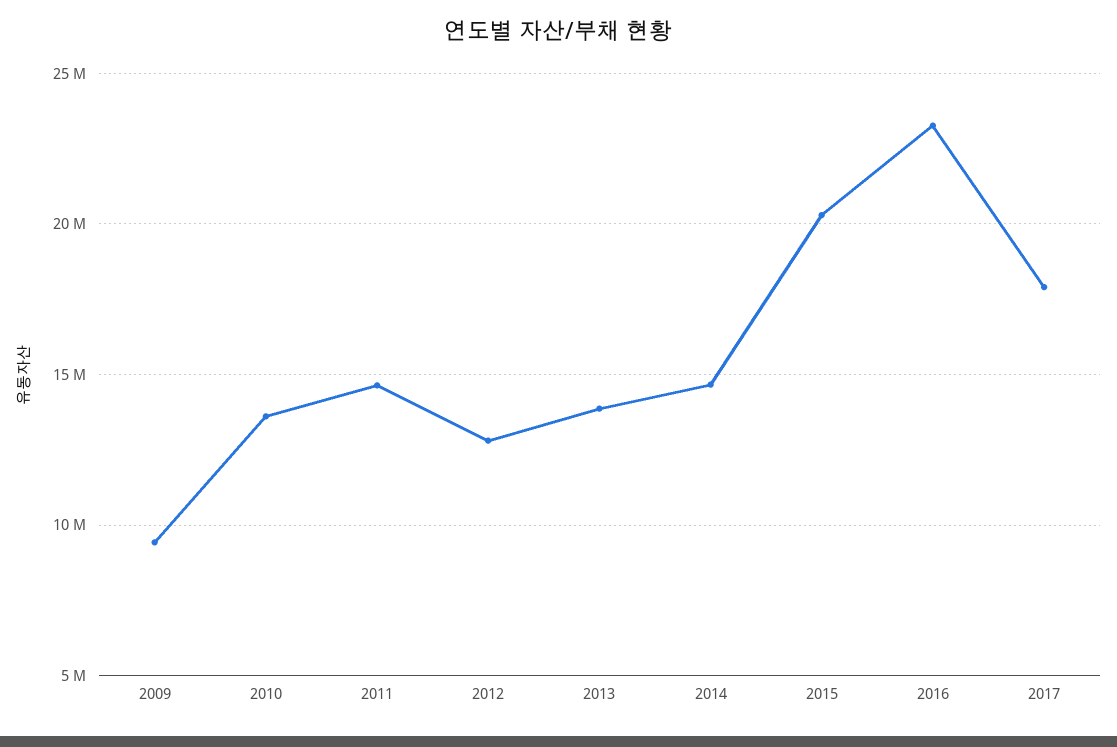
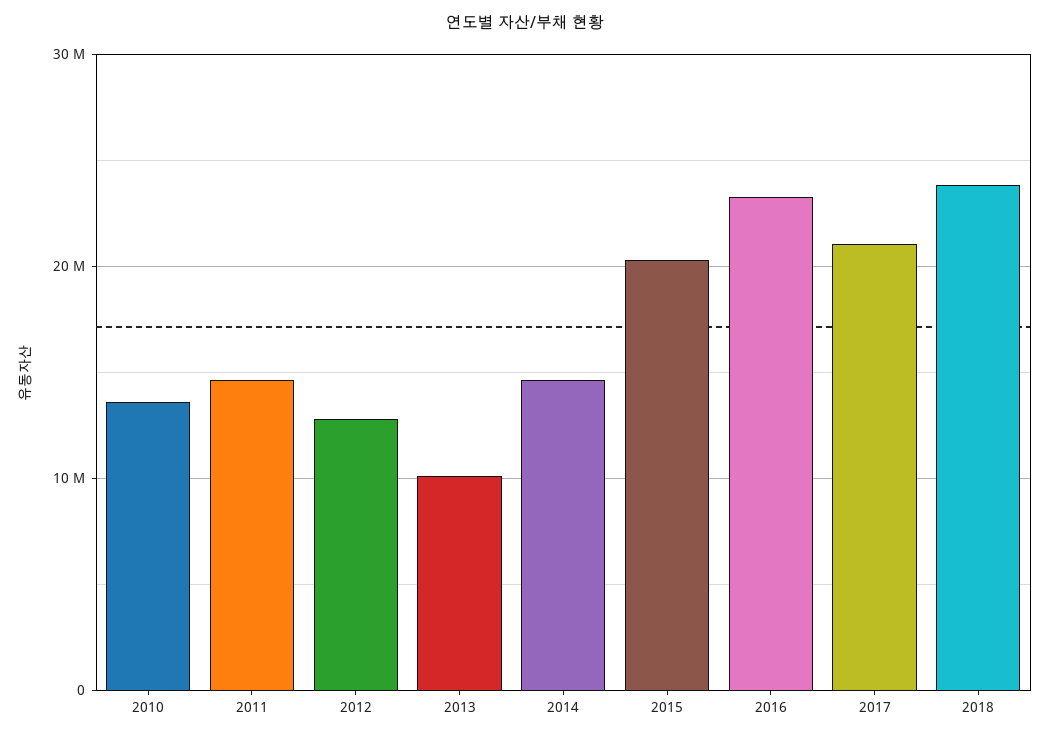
2009: 9500000 -> none
2013: 14000000 -> 10000000
2017: 18000000 -> 21000000
2018: none -> 24000000

